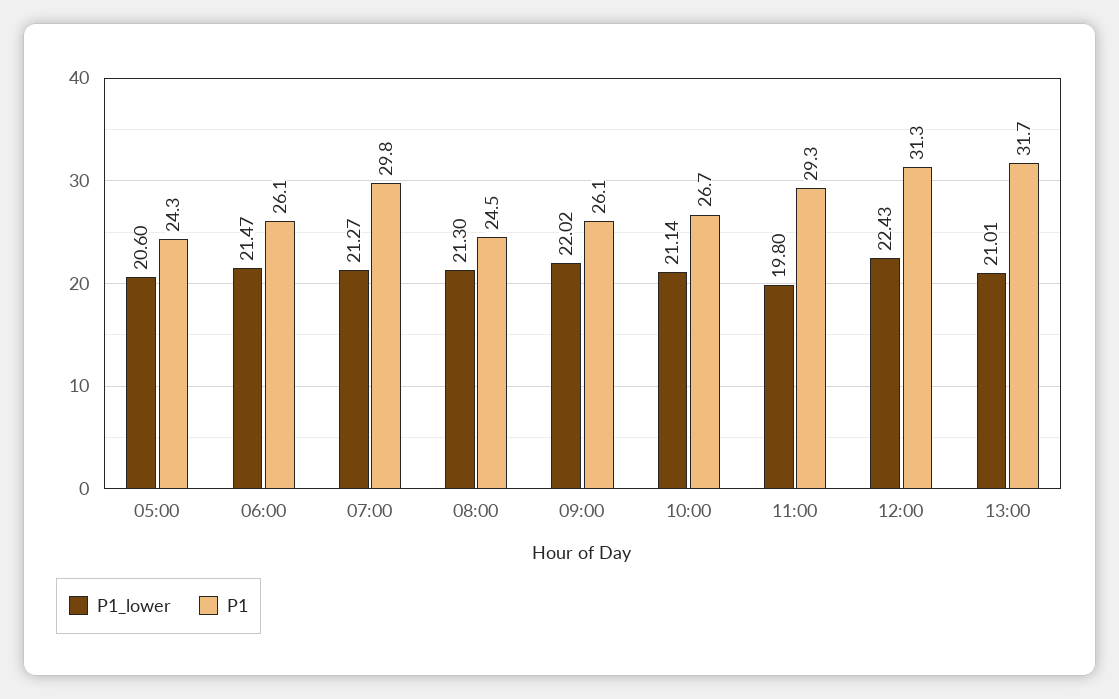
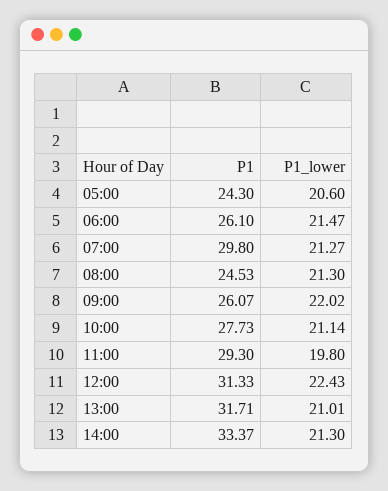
P1, 10:00: 26.7 -> 27.73
P1, 14:00: none -> 33.37
P1_lower, 14:00: none -> 21.3

